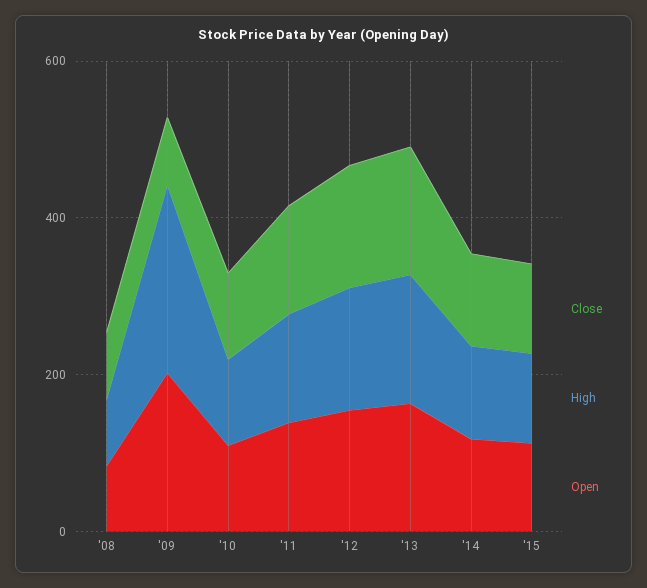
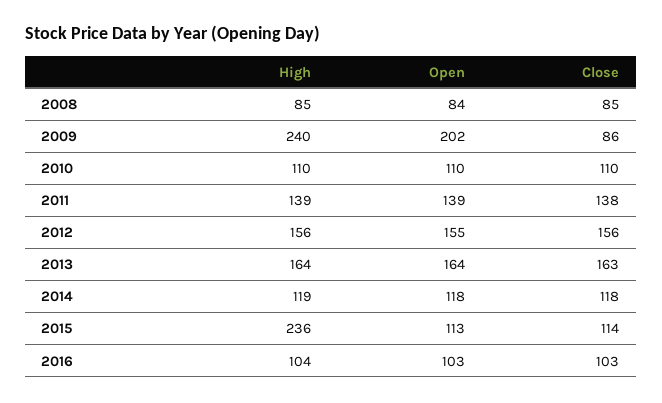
High, '15: 100 -> 236
High, 2016: none -> 104
Open, 2016: none -> 103
Close, 2016: none -> 103

